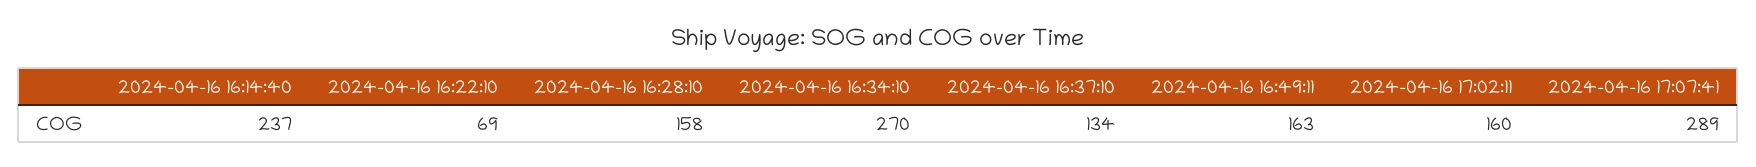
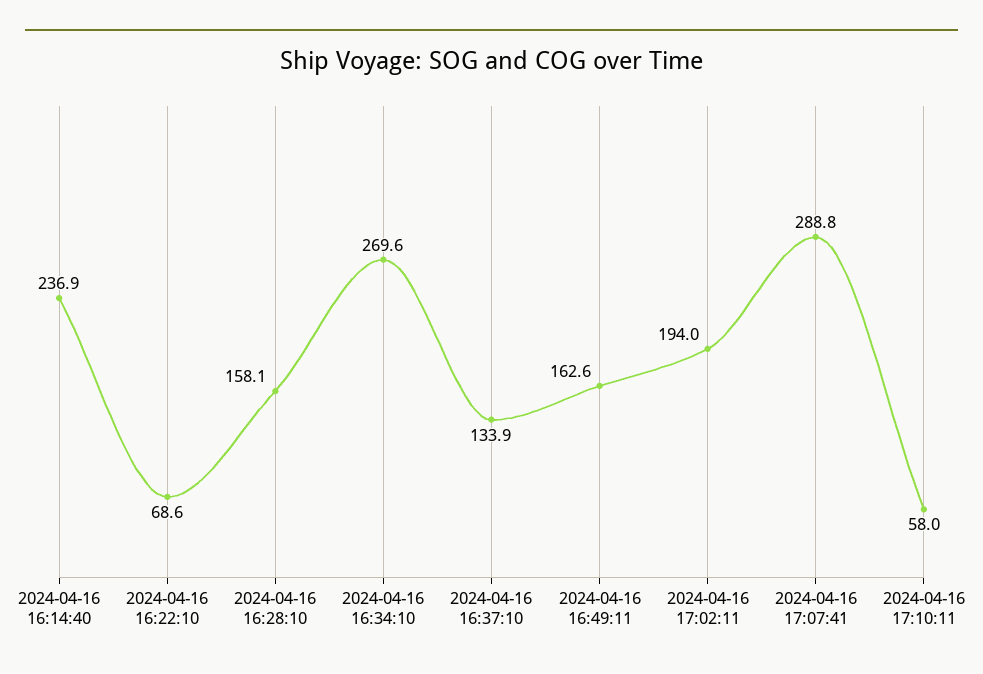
2024-04-16 17:02:11: 160 -> 194
2024-04-16 17:10:11: none -> 58

